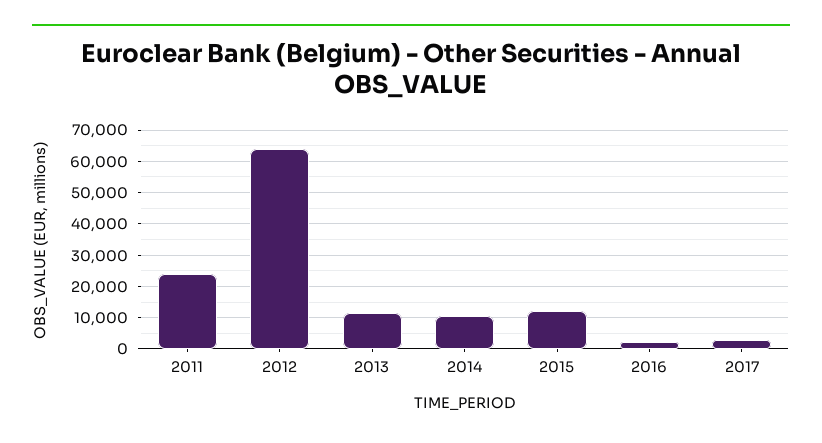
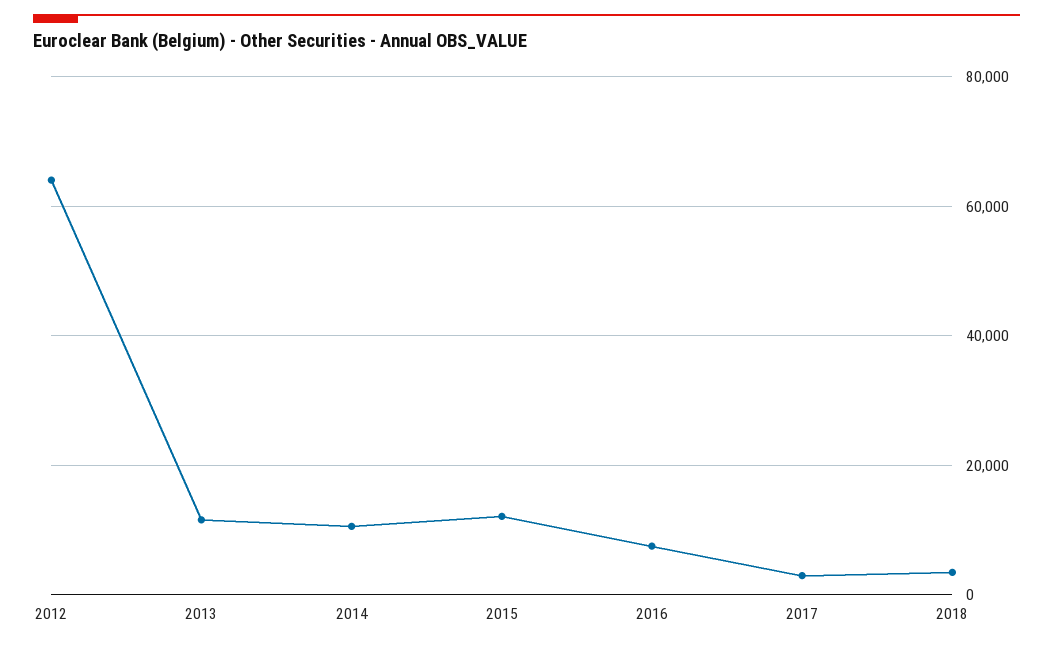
2011: 24000 -> none
2016: 2000 -> 8000
2018: none -> 4000

